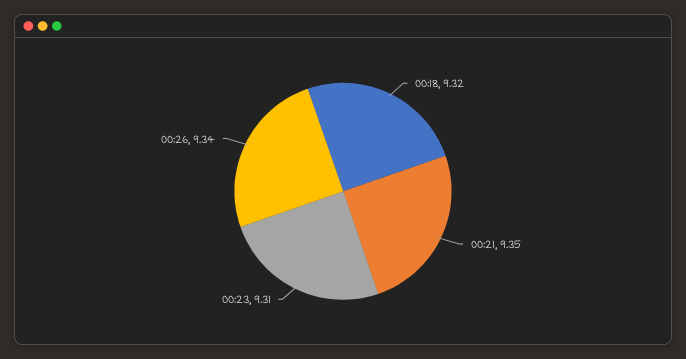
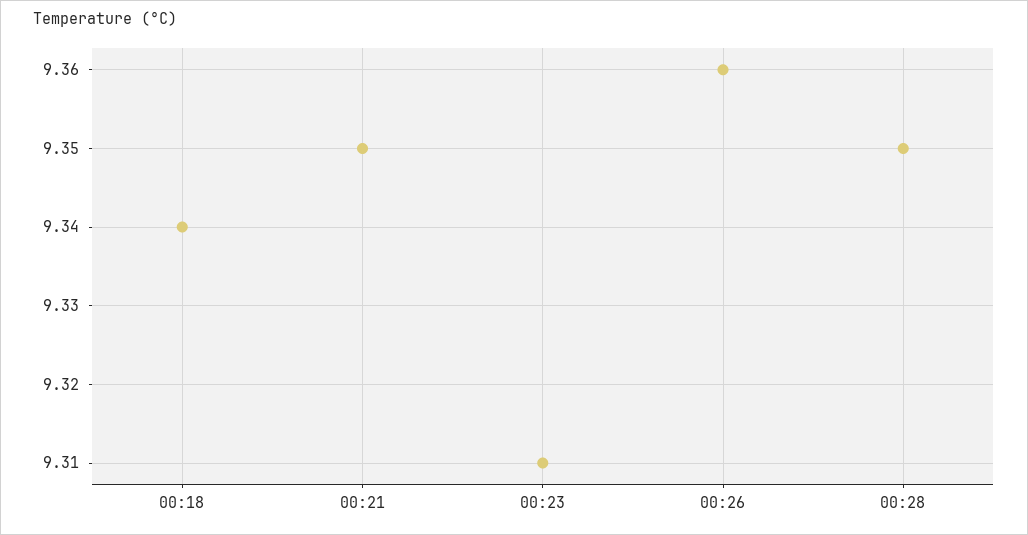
00:18: 9.32 -> 9.34
00:26: 9.34 -> 9.36
00:28: none -> 9.35

